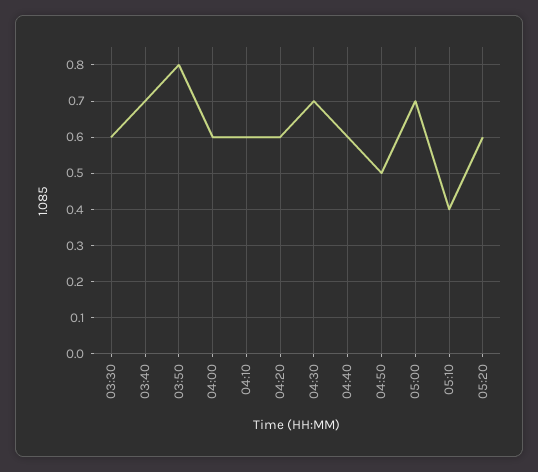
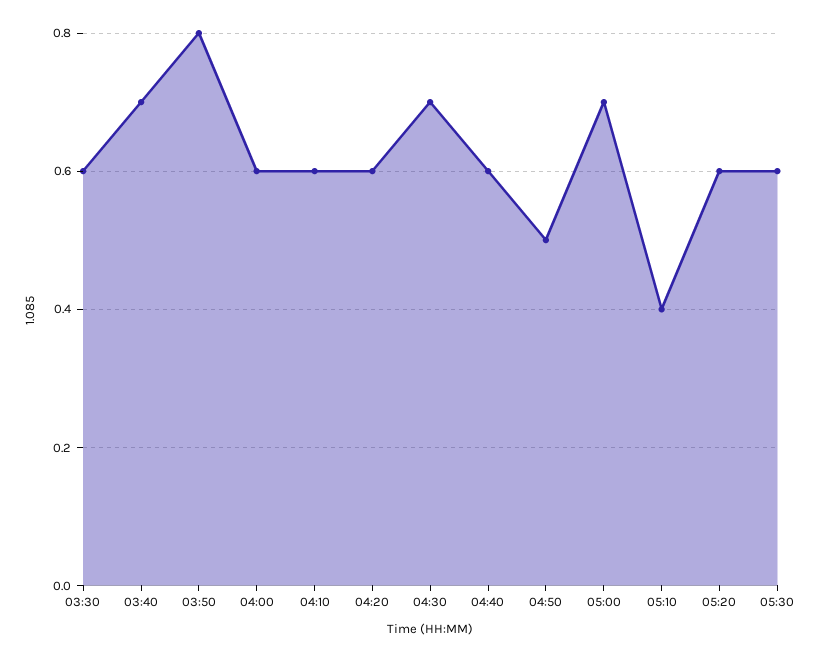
05:30: none -> 0.6

